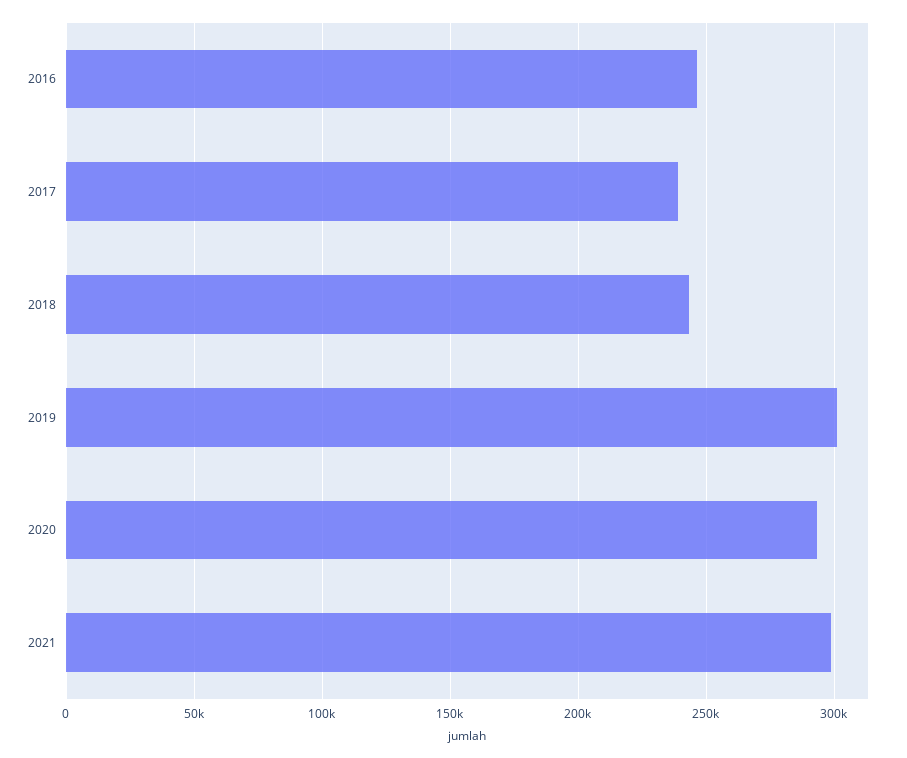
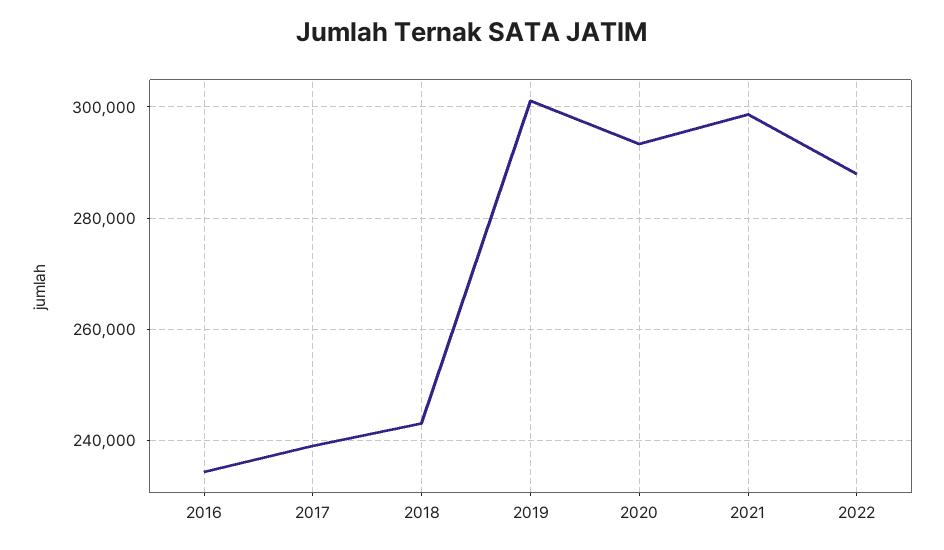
2016: 245000 -> 234000
2022: none -> 288000

